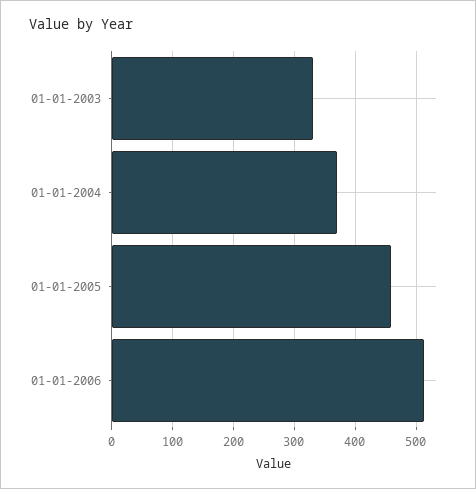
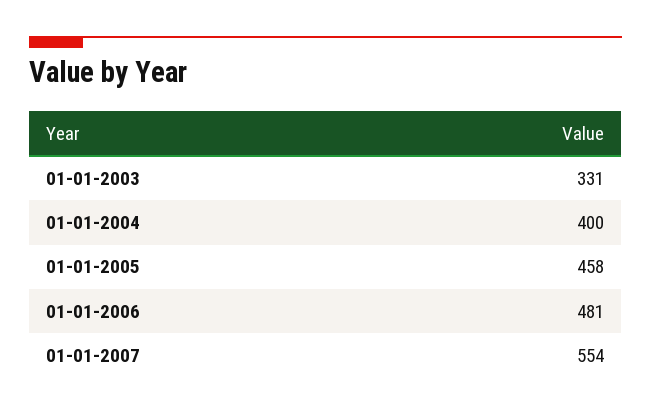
01-01-2004: 370 -> 400
01-01-2006: 510 -> 481
01-01-2007: none -> 554

